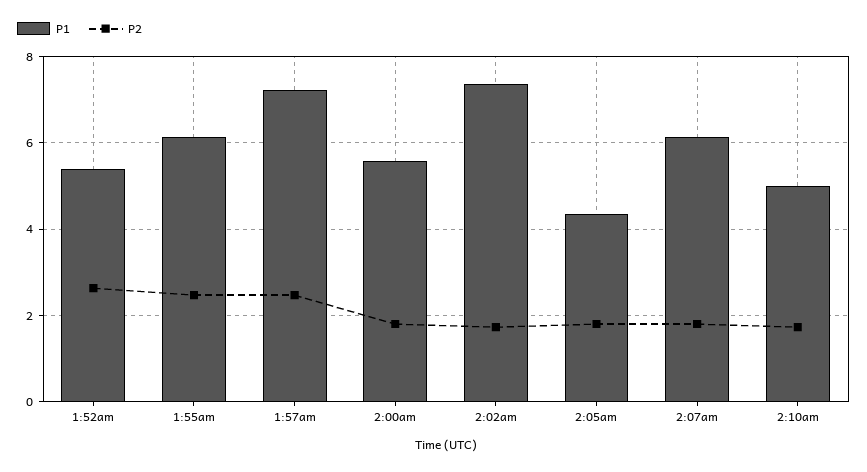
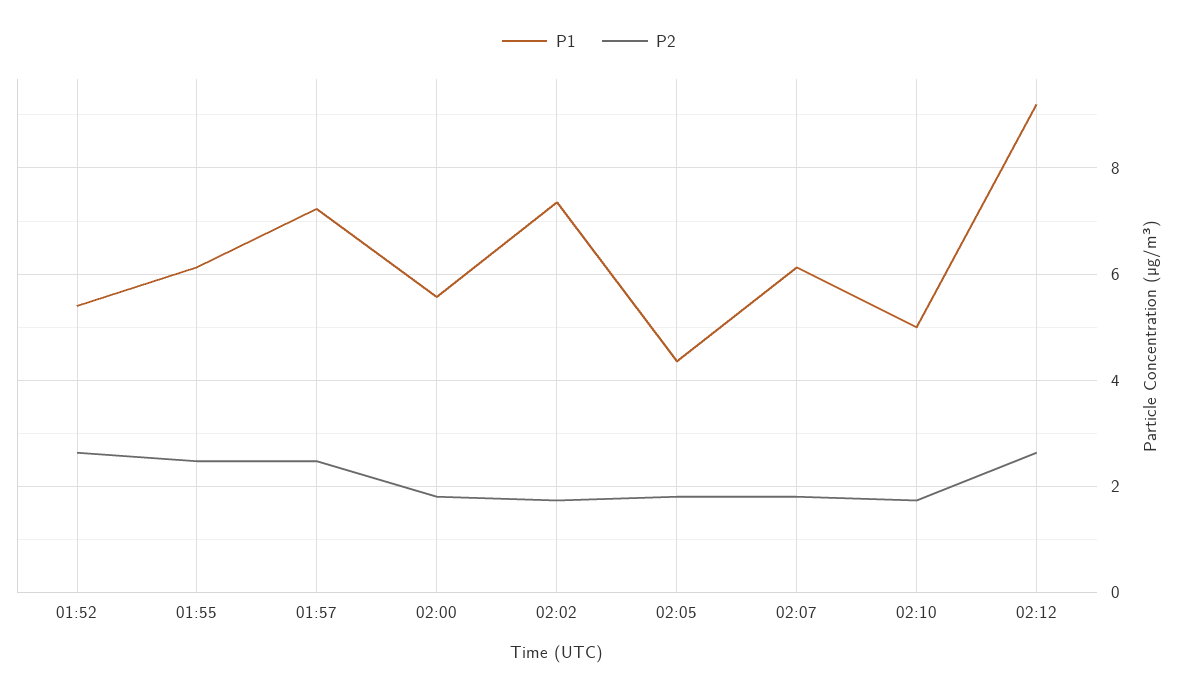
P1, 02:12: none -> 9.2
P2, 02:12: none -> 2.6

